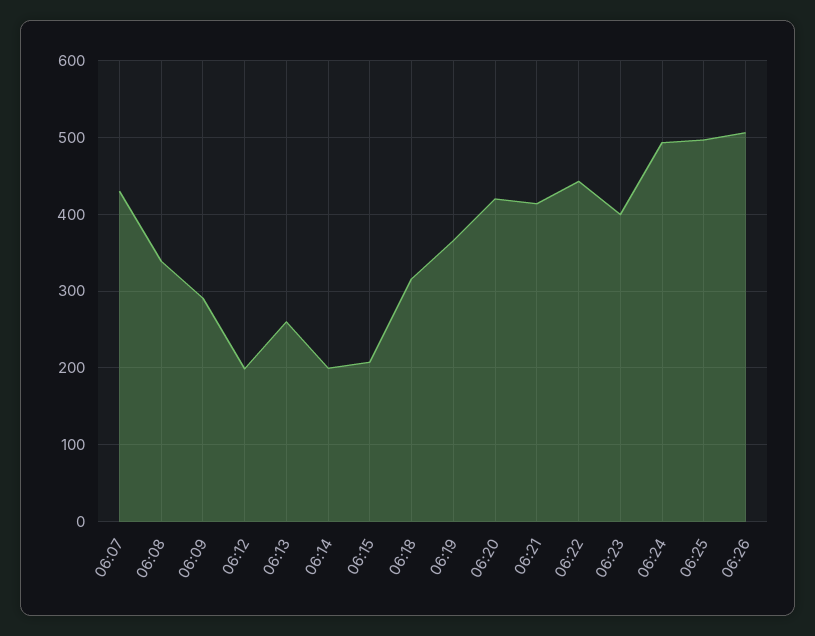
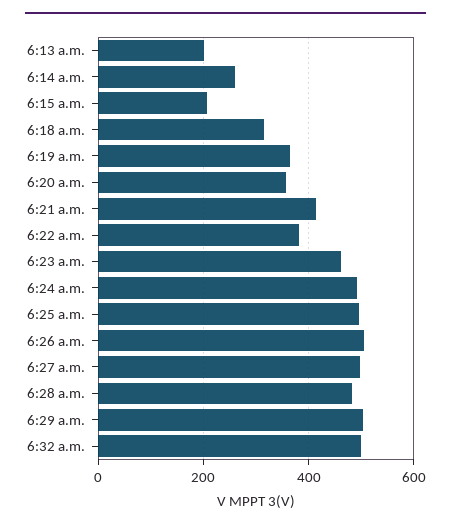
06:07: 430 -> none
06:08: 340 -> none
06:09: 290 -> none
06:12: 200 -> none
06:13: 260 -> 200
06:14: 200 -> 260
06:20: 420 -> 360
06:22: 440 -> 380
06:23: 400 -> 460
6:27 a.m.: none -> 500
6:28 a.m.: none -> 480
6:29 a.m.: none -> 500
6:32 a.m.: none -> 500

